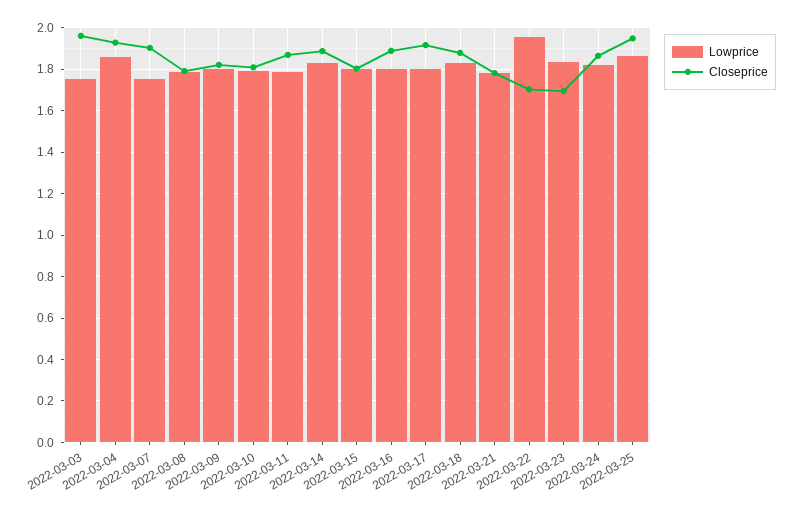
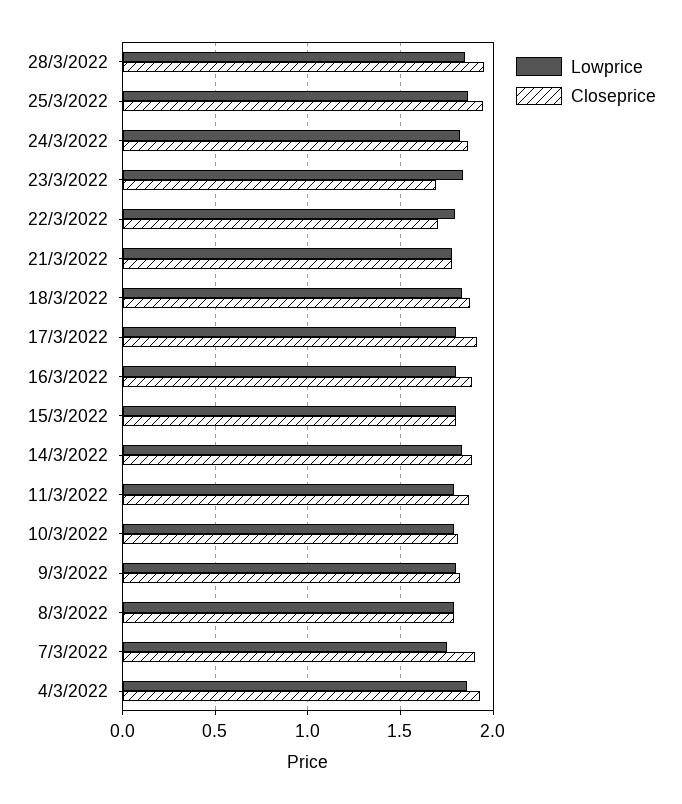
Lowprice, 2022-03-03: 1.75 -> none
Closeprice, 2022-03-03: 1.95 -> none
Lowprice, 2022-03-22: 1.95 -> 1.8
Lowprice, 28/3/2022: none -> 1.85
Closeprice, 28/3/2022: none -> 1.95

